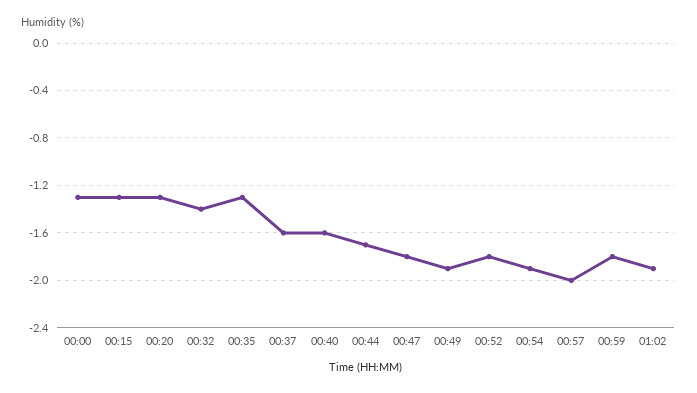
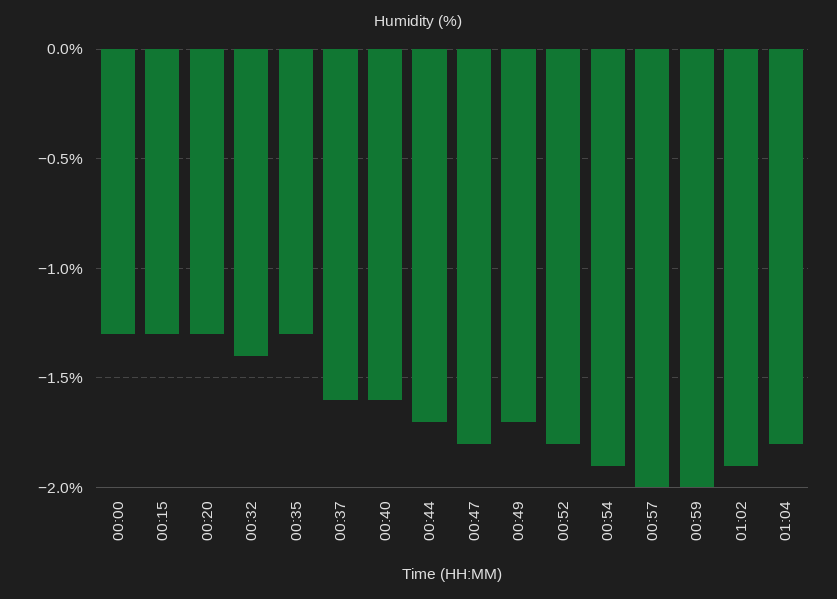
00:49: -1.9 -> -1.7
00:59: -1.8 -> -2
01:04: none -> -1.8

